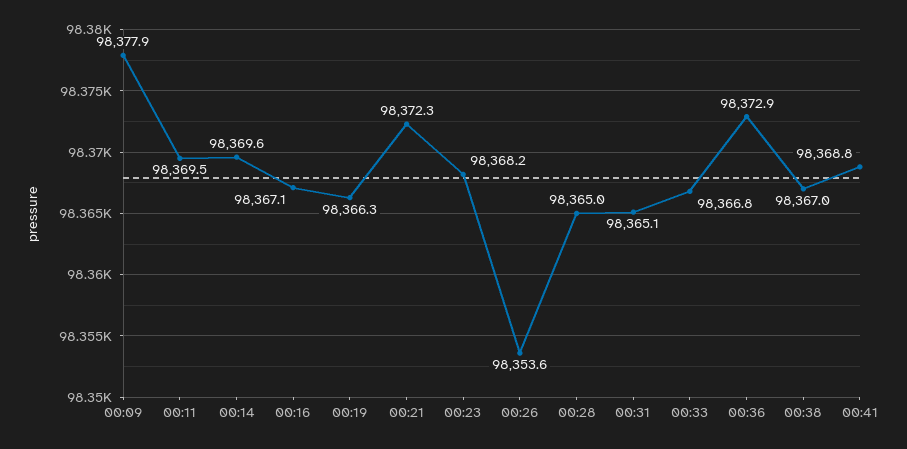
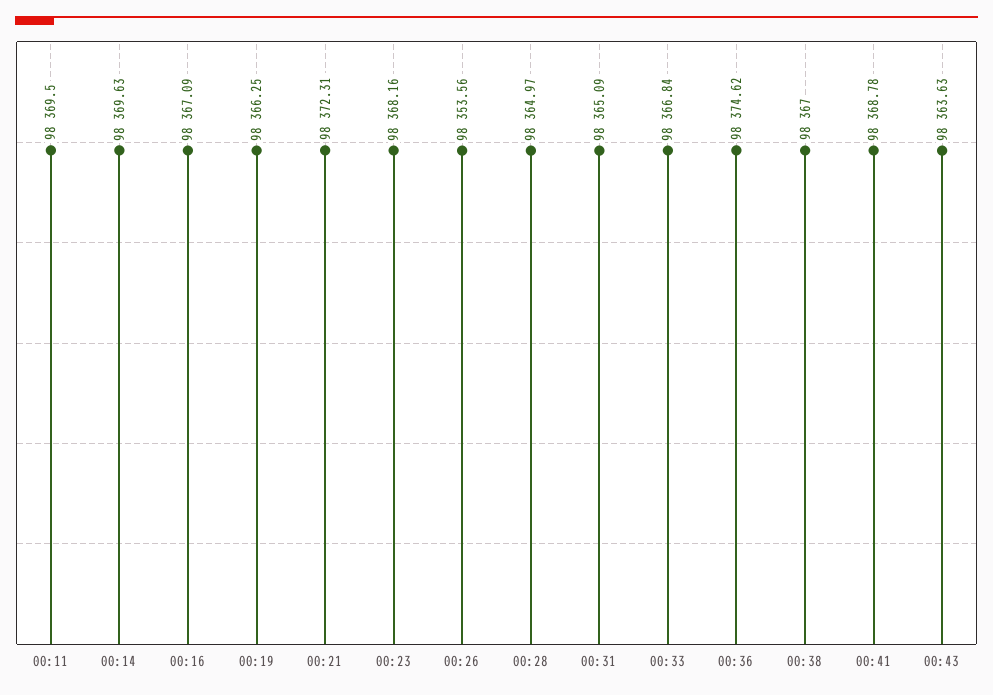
00:09: 98377.9 -> none
00:36: 98372.9 -> 98374.62
00:43: none -> 98363.63

